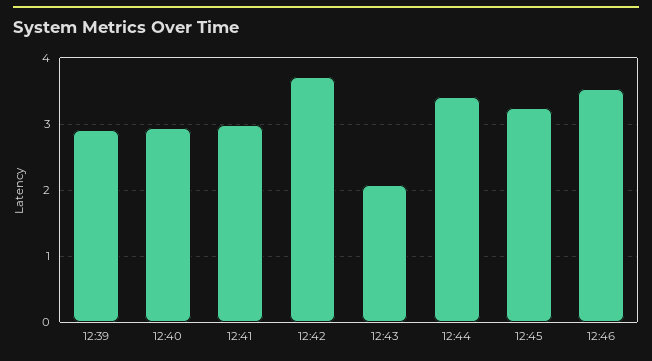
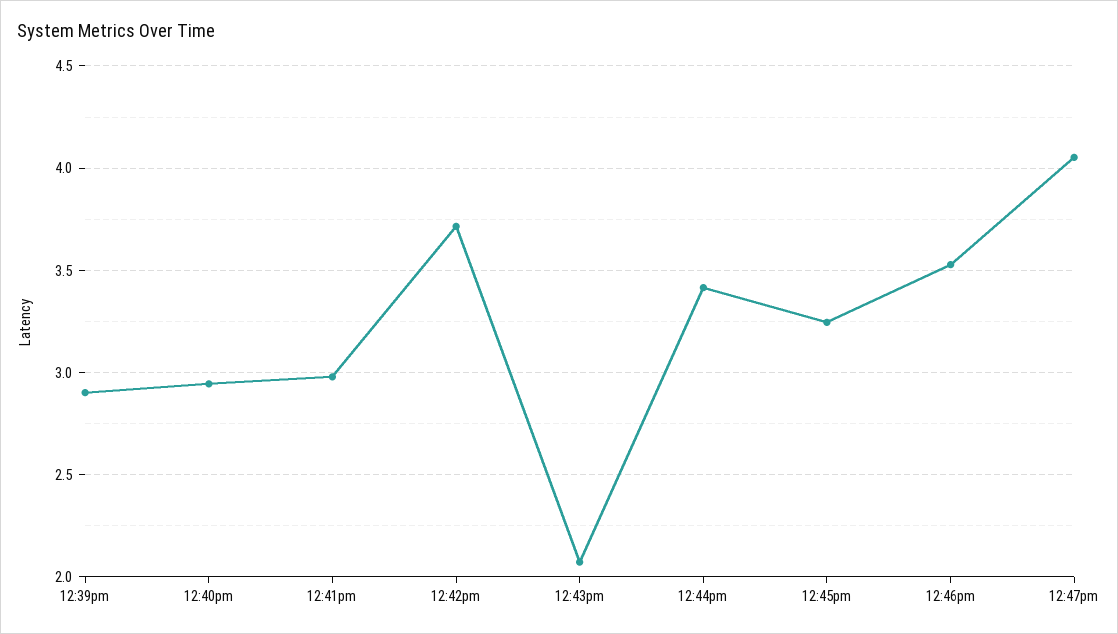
12:47pm: none -> 4.05

